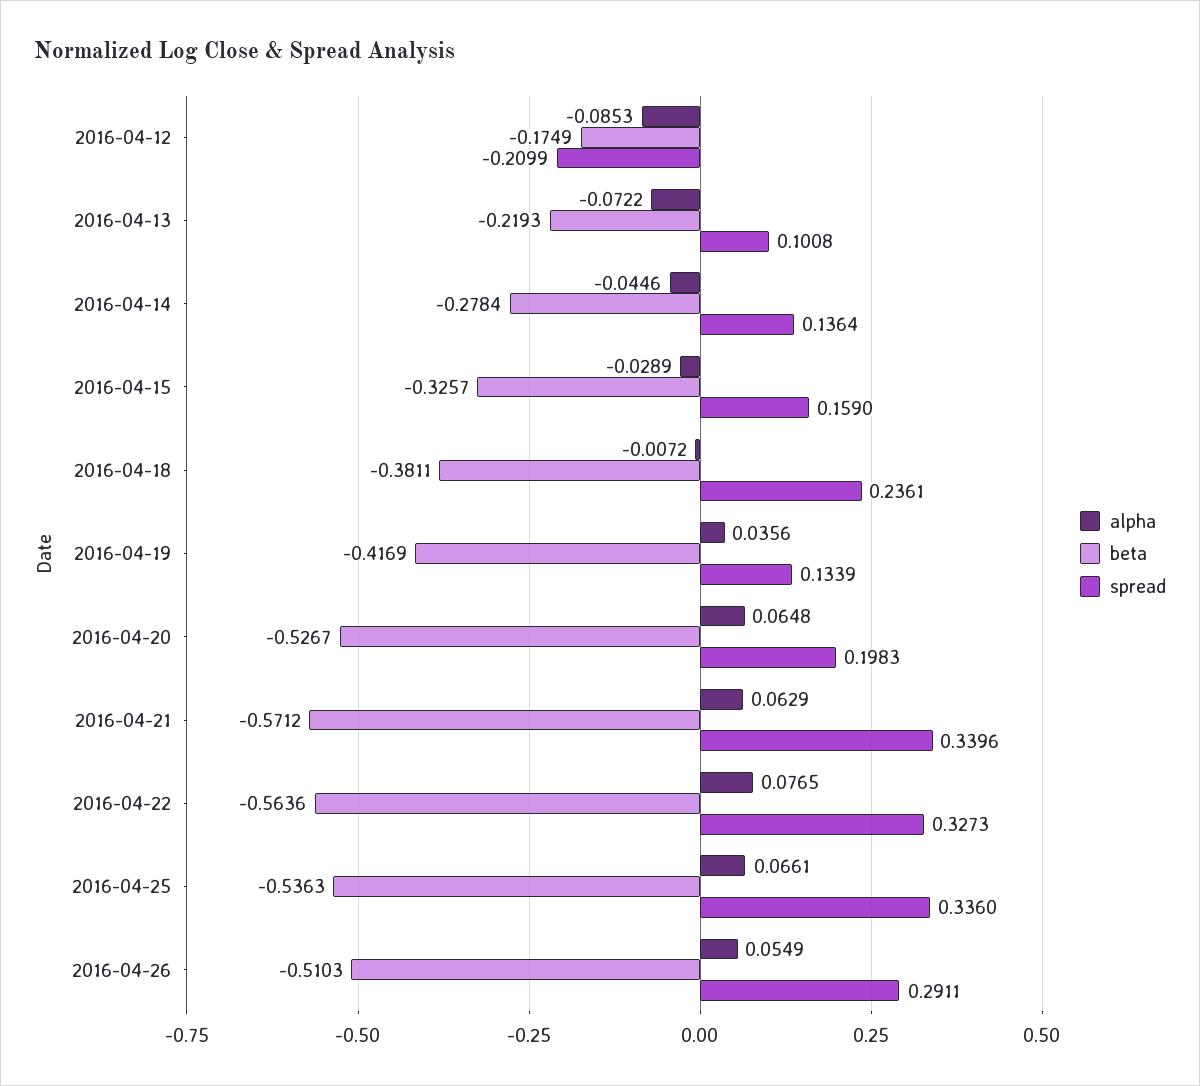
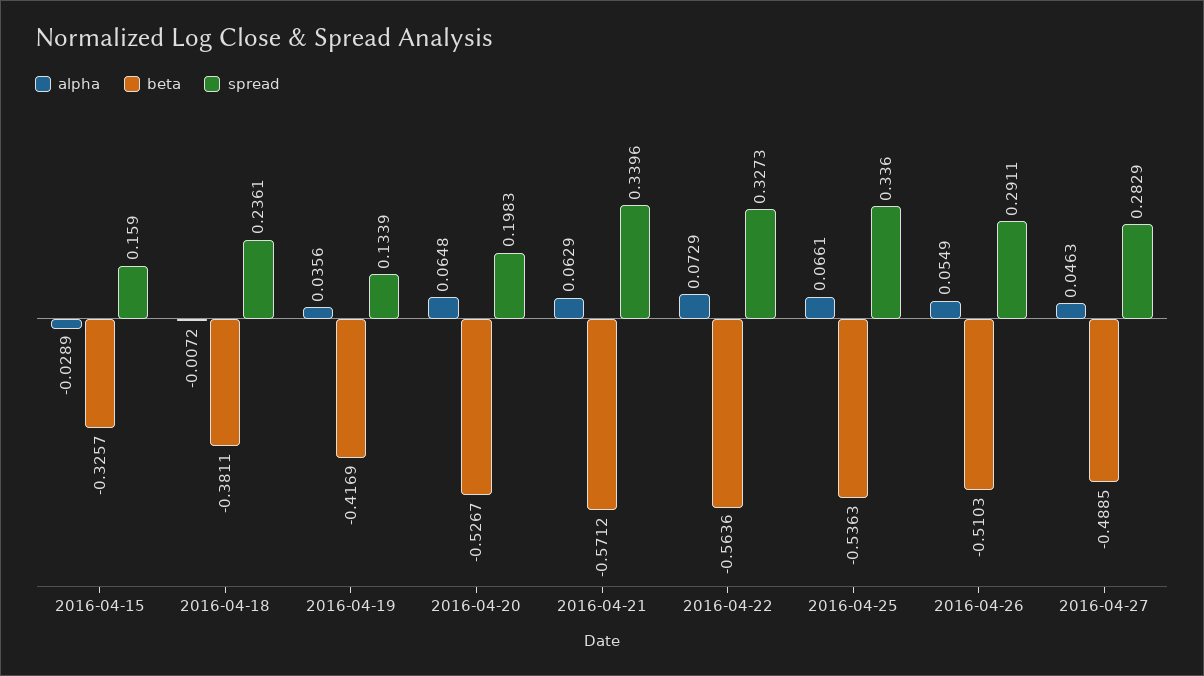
alpha, 2016-04-12: -0.0853 -> none
beta, 2016-04-12: -0.1749 -> none
spread, 2016-04-12: -0.2099 -> none
alpha, 2016-04-13: -0.0722 -> none
beta, 2016-04-13: -0.2193 -> none
spread, 2016-04-13: 0.1008 -> none
alpha, 2016-04-14: -0.0446 -> none
beta, 2016-04-14: -0.2784 -> none
spread, 2016-04-14: 0.1364 -> none
alpha, 2016-04-22: 0.0765 -> 0.0729
alpha, 2016-04-27: none -> 0.0463
beta, 2016-04-27: none -> -0.4885
spread, 2016-04-27: none -> 0.2829

